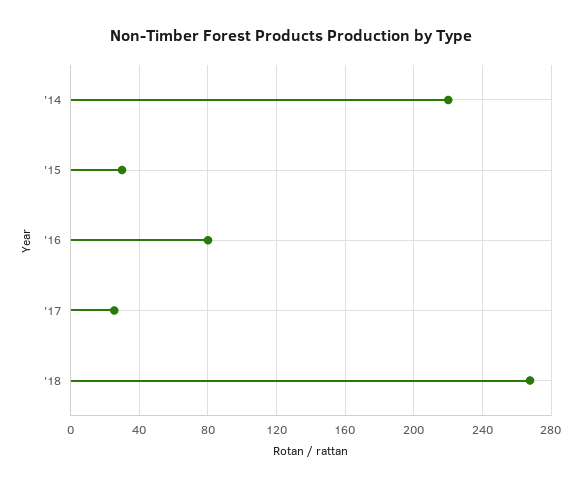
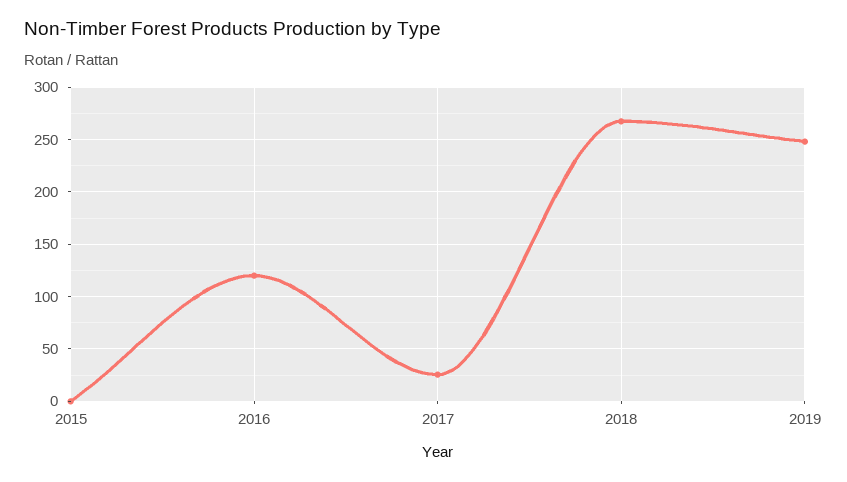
'14: 220 -> none
'15: 30 -> 0
'16: 80 -> 120
2019: none -> 250

